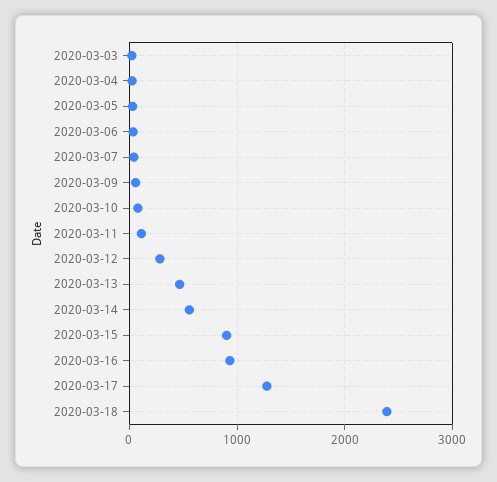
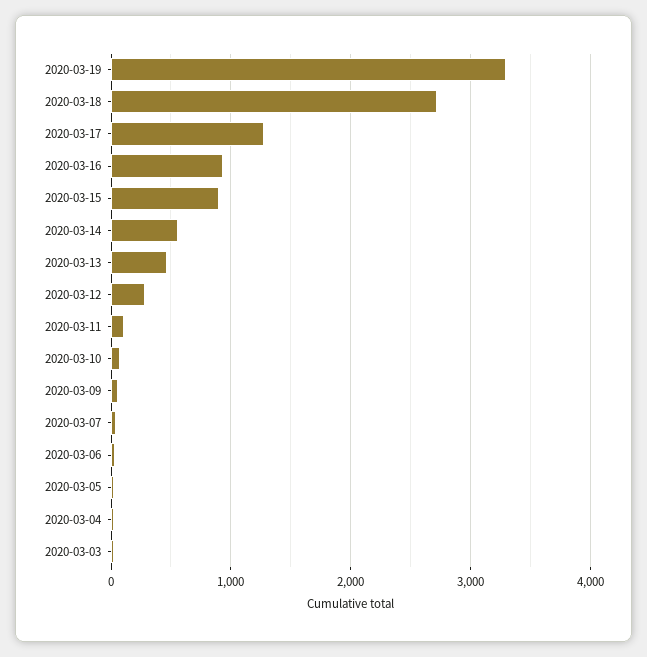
2020-03-18: 2400 -> 2700
2020-03-19: none -> 3300

